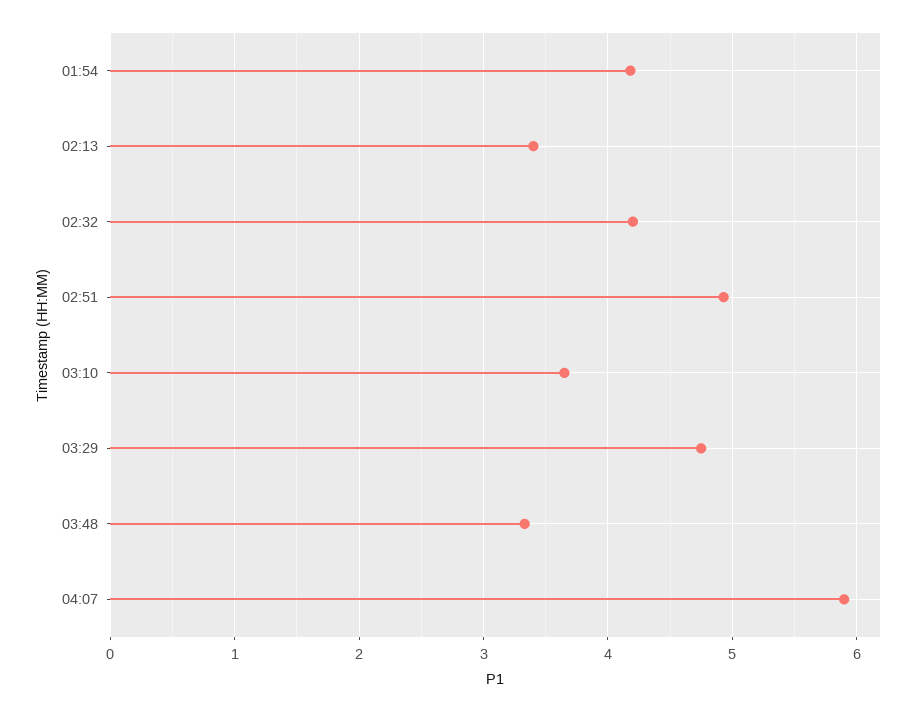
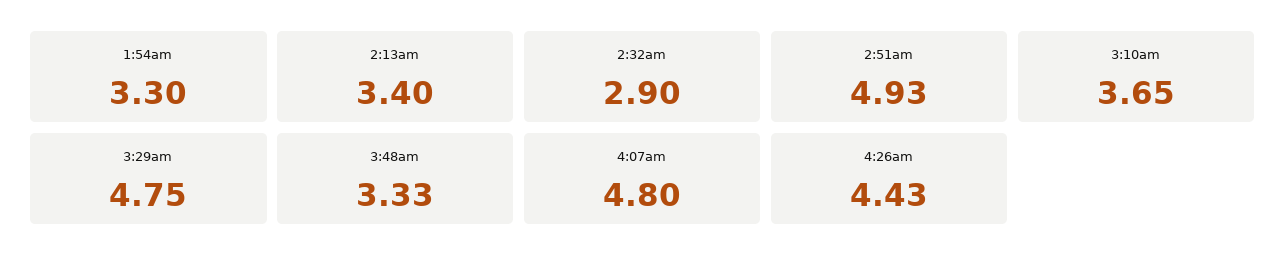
01:54: 4.2 -> 3.3
02:32: 4.2 -> 2.9
04:07: 5.9 -> 4.8
4:26am: none -> 4.43

